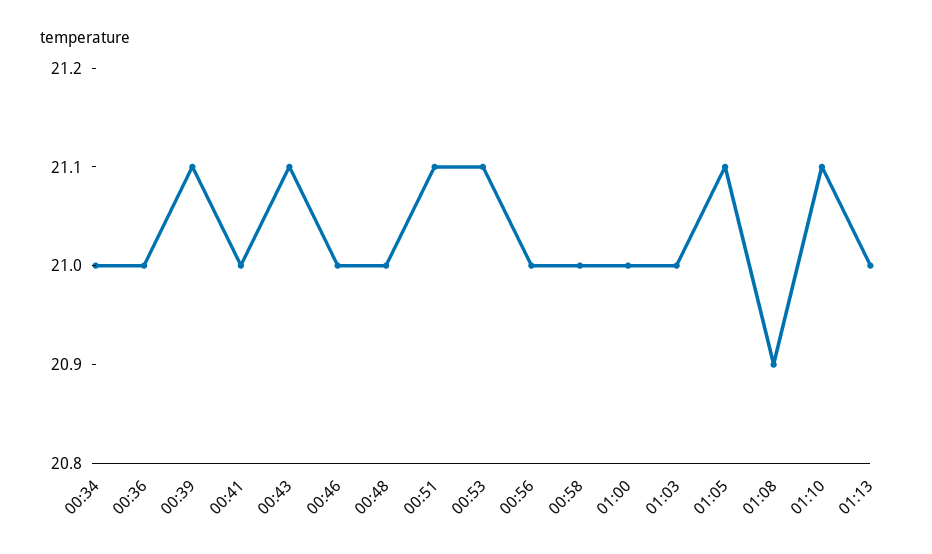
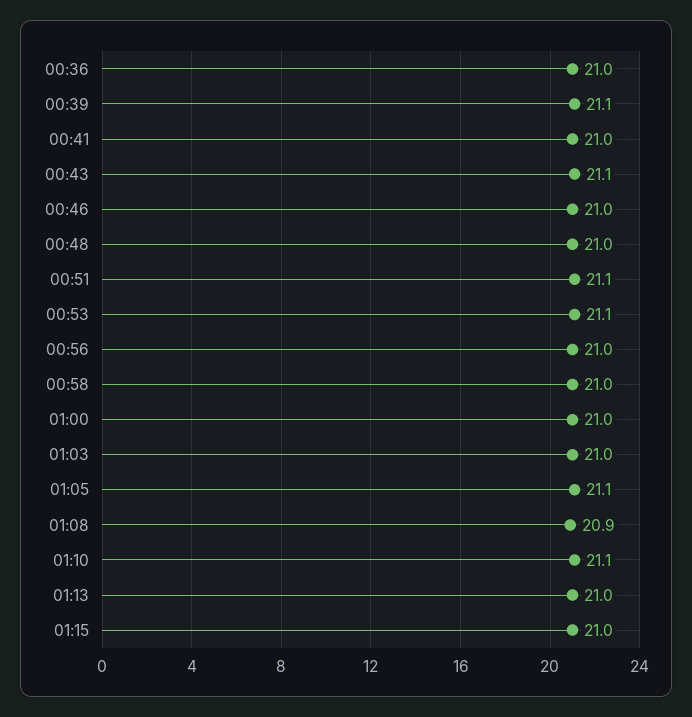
00:34: 21 -> none
01:15: none -> 21

